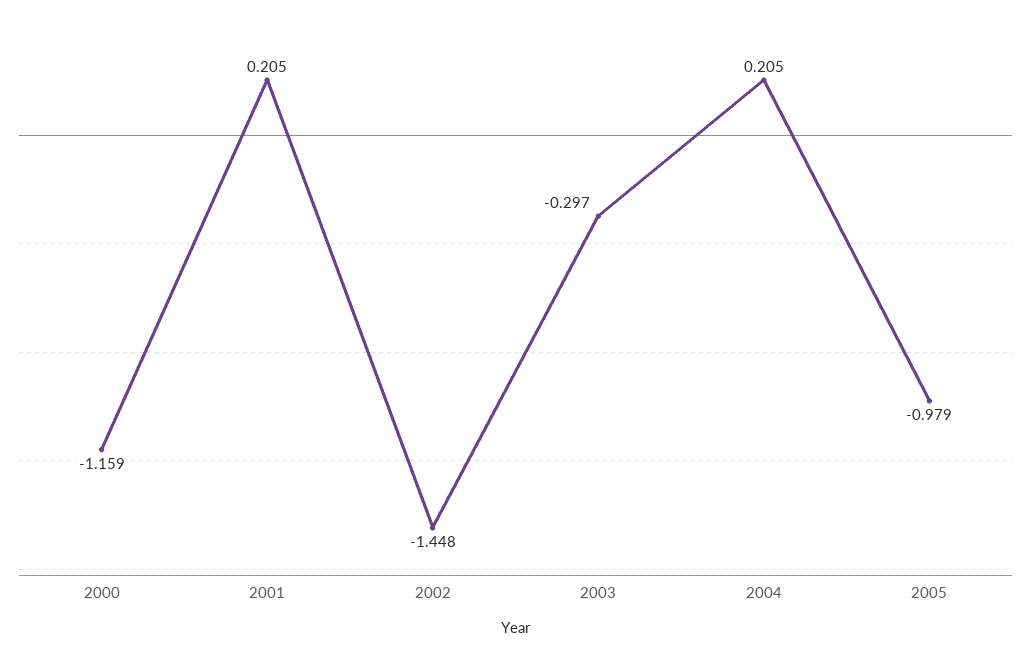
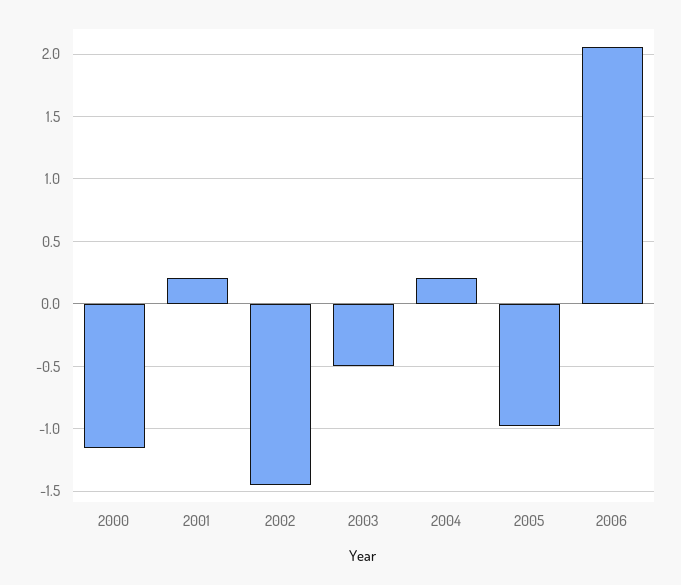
2003: -0.297 -> -0.5
2006: none -> 2.05

